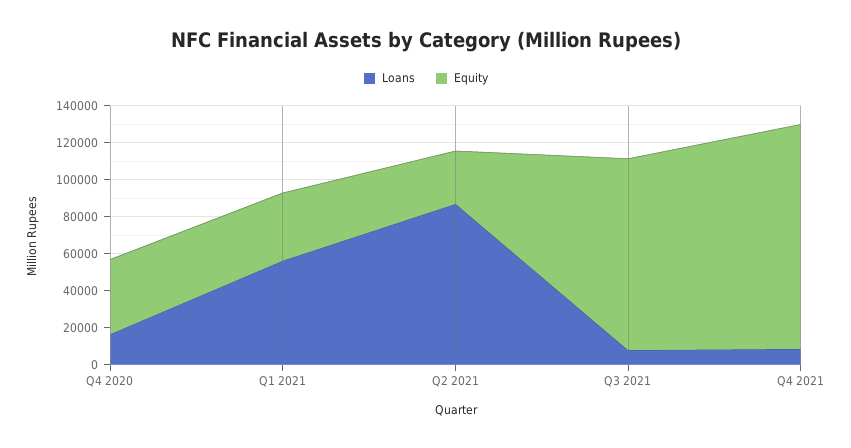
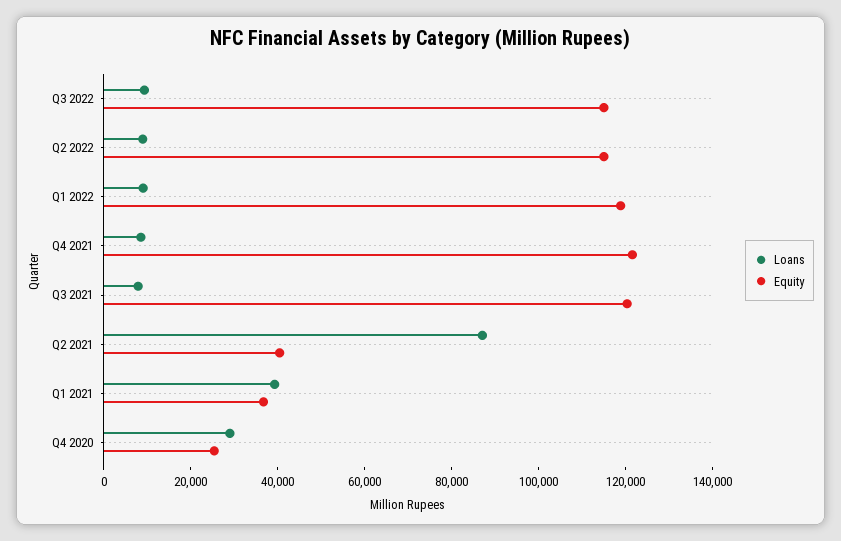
Loans, Q4 2020: 15000 -> 30000
Equity, Q4 2020: 40000 -> 25000
Loans, Q1 2021: 55000 -> 40000
Equity, Q2 2021: 30000 -> 40000
Equity, Q3 2021: 105000 -> 120000
Loans, Q3 2022: none -> 10000
Equity, Q3 2022: none -> 115000
Loans, Q2 2022: none -> 10000
Equity, Q2 2022: none -> 115000
Loans, Q1 2022: none -> 10000
Equity, Q1 2022: none -> 120000

